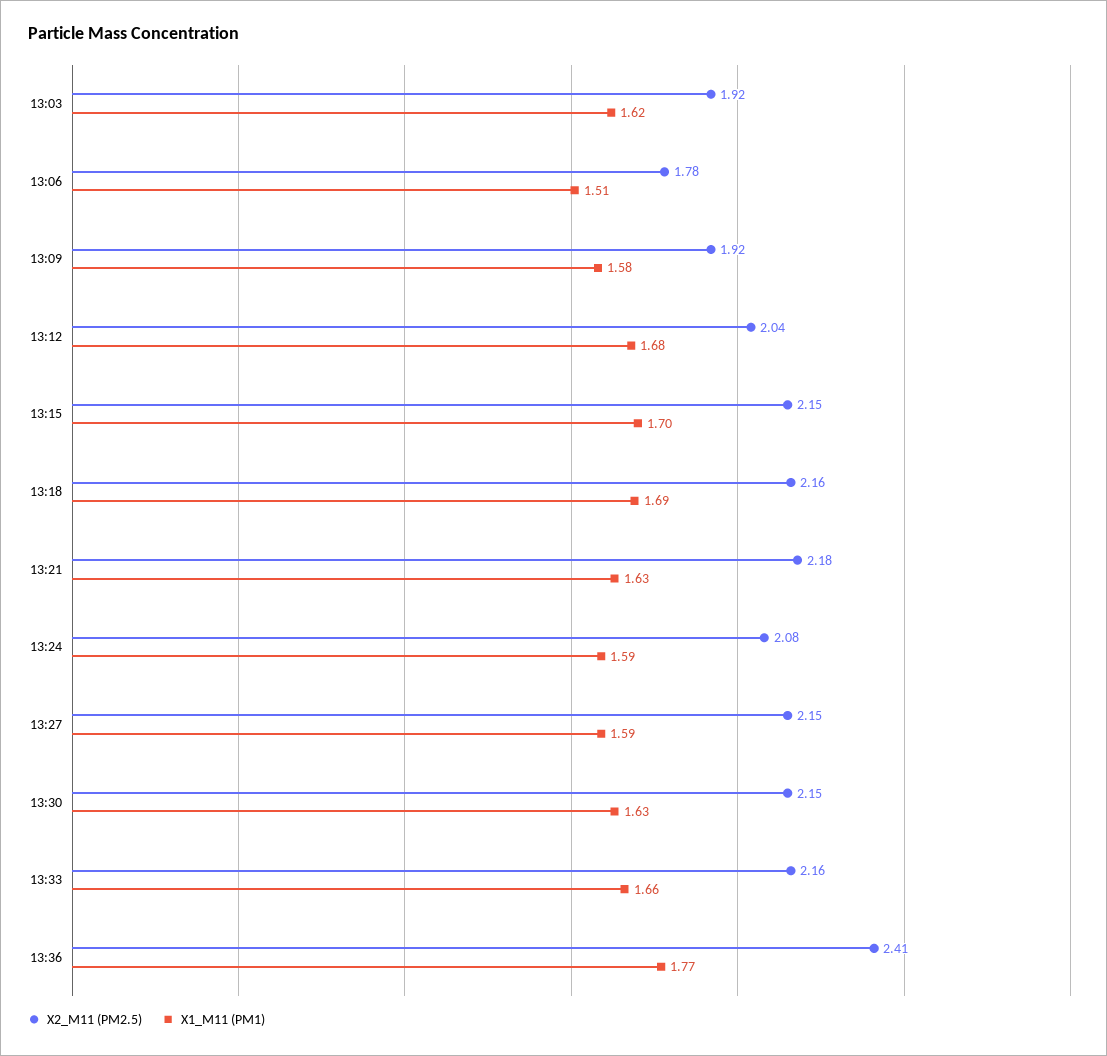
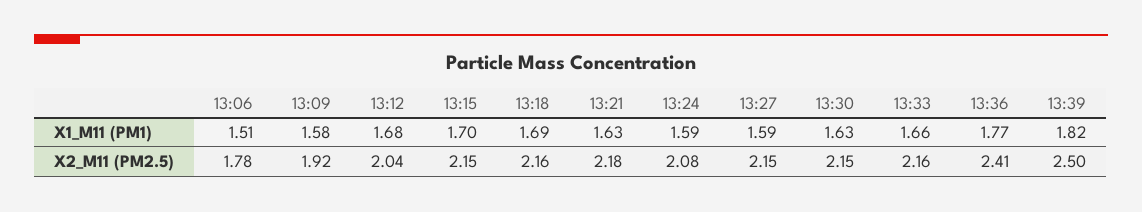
X2_M11 (PM2.5), 13:03: 1.92 -> none
X1_M11 (PM1), 13:03: 1.62 -> none
X1_M11 (PM1), 13:39: none -> 1.82
X2_M11 (PM2.5), 13:39: none -> 2.5

